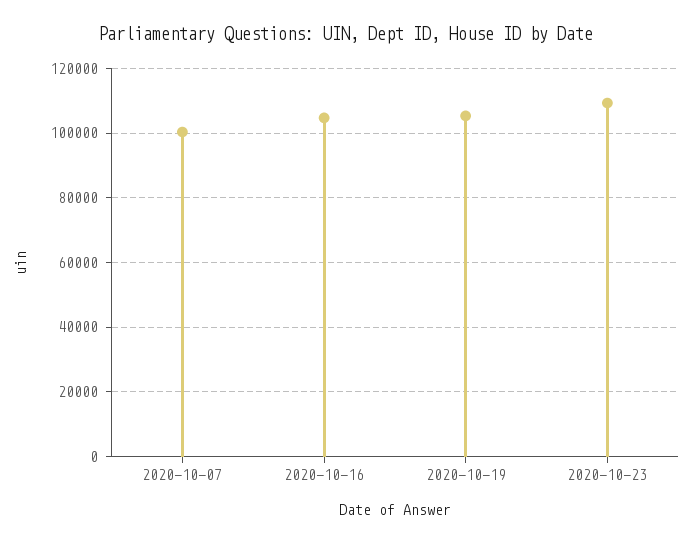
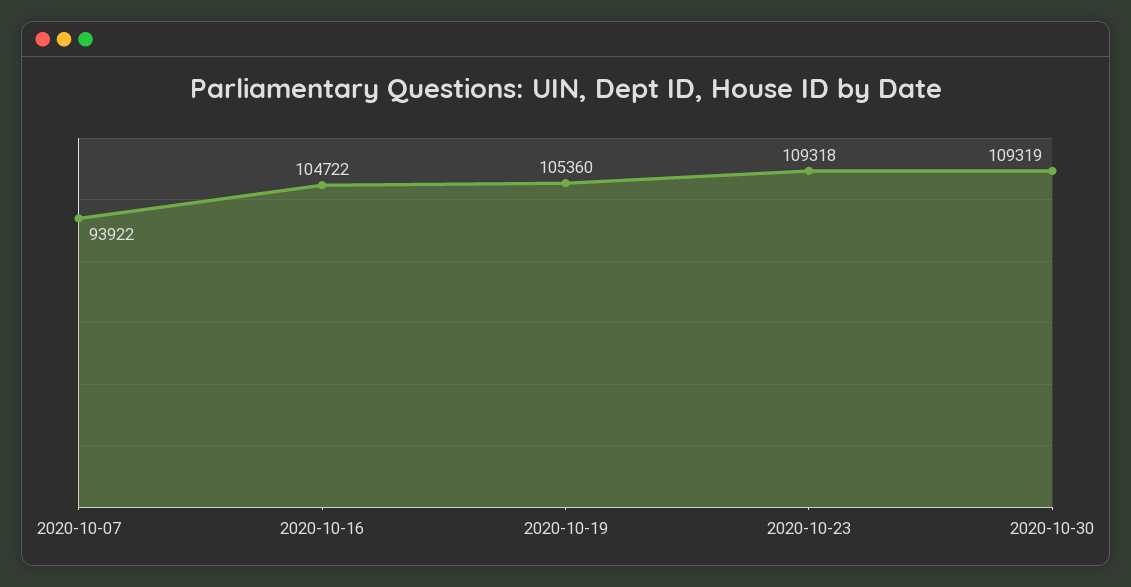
2020-10-07: 100000 -> 93922
2020-10-30: none -> 109319

